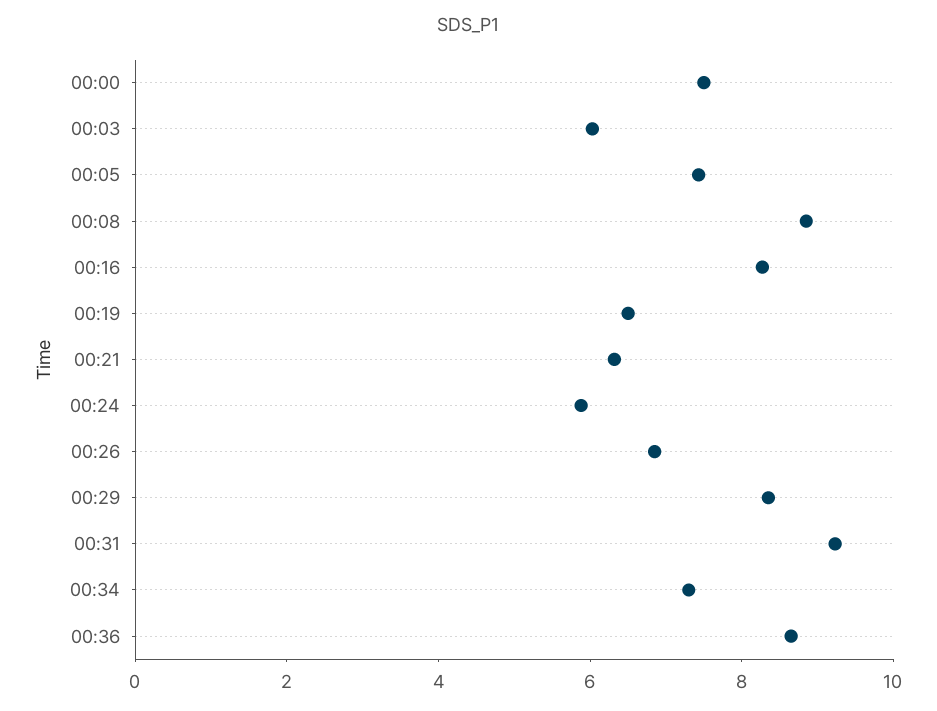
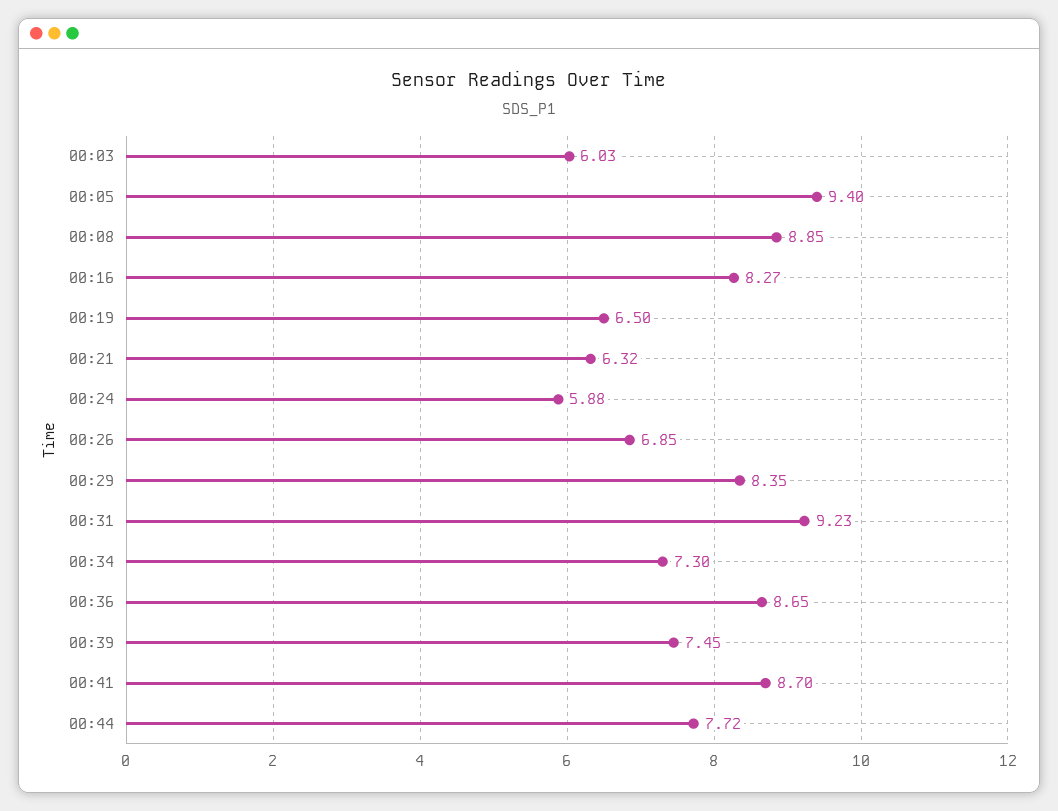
00:00: 7.5 -> none
00:05: 7.5 -> 9.4
00:39: none -> 7.45
00:41: none -> 8.7
00:44: none -> 7.72

